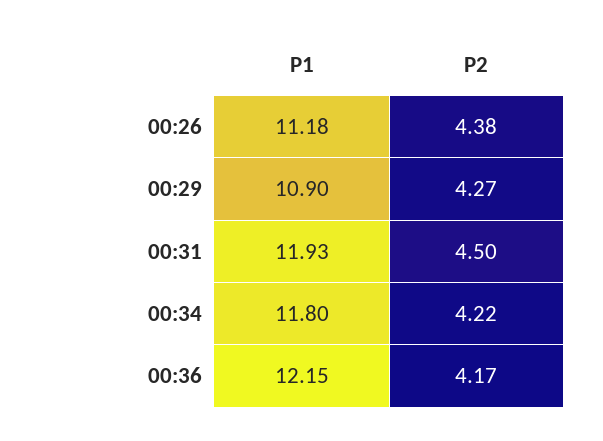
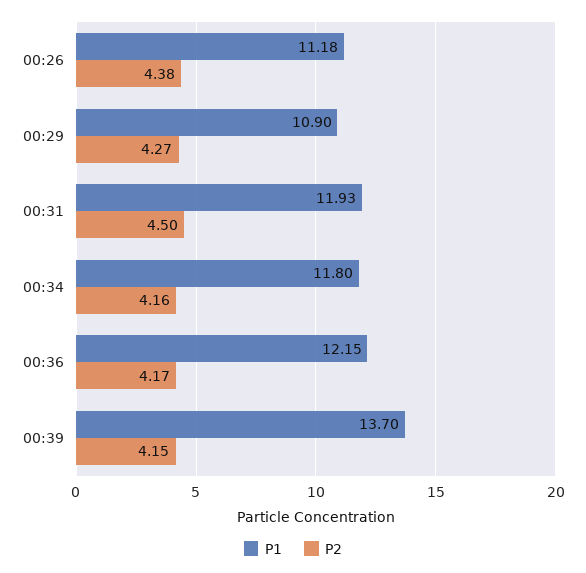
P2, 00:34: 4.22 -> 4.16
P1, 00:39: none -> 13.7
P2, 00:39: none -> 4.15

